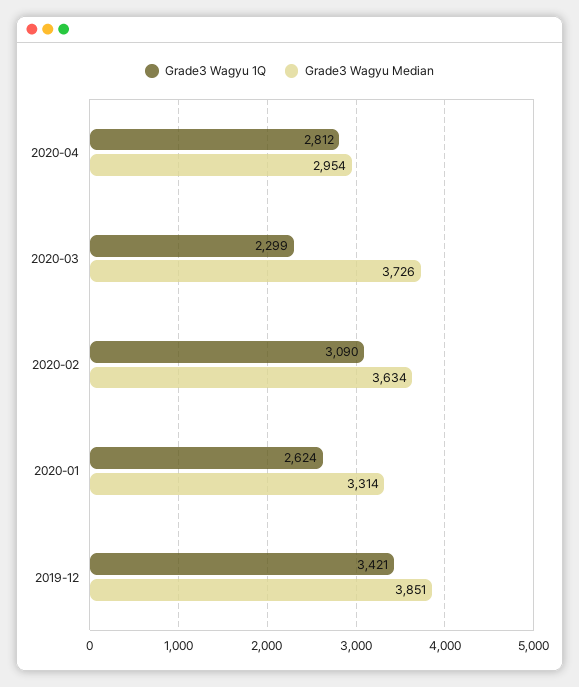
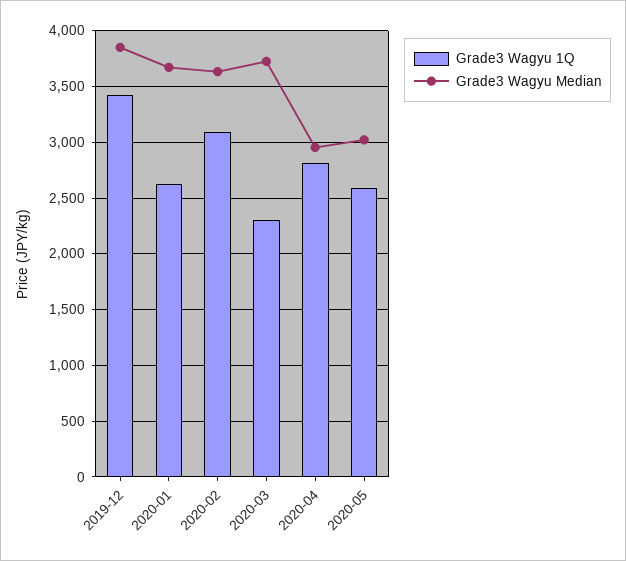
Grade3 Wagyu Median, 2020-01: 3314 -> 3700
Grade3 Wagyu 1Q, 2020-05: none -> 2600
Grade3 Wagyu Median, 2020-05: none -> 3000

